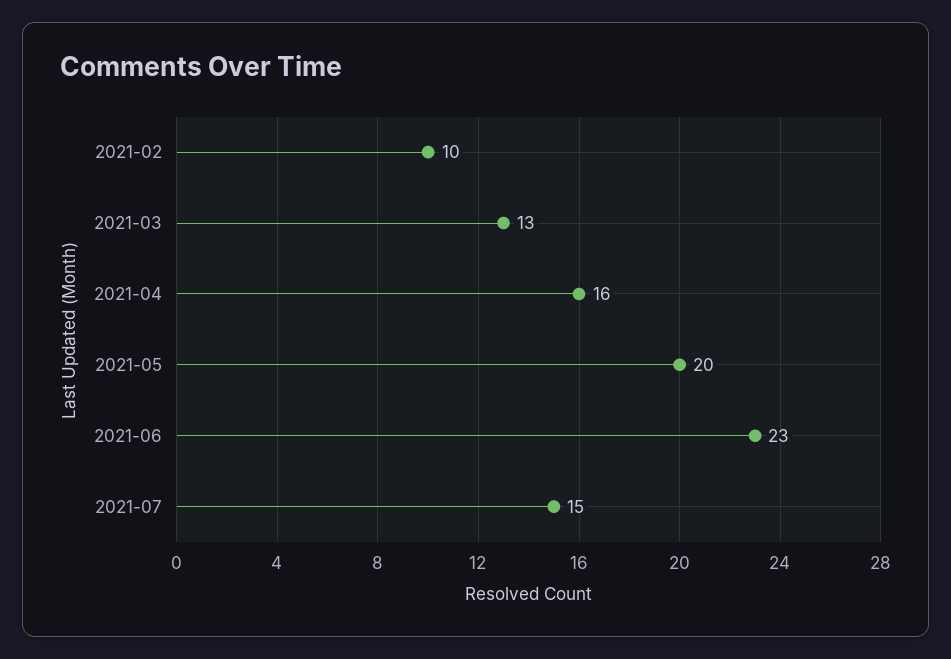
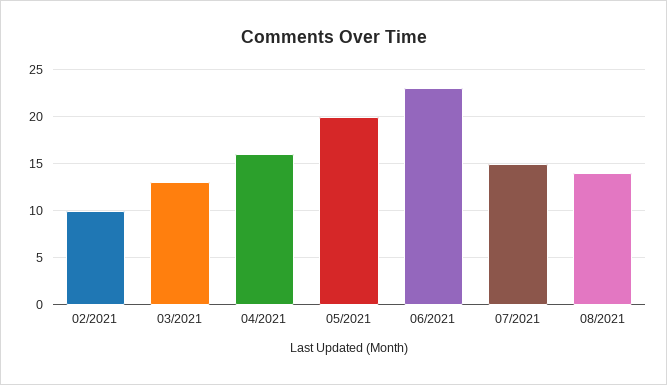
08/2021: none -> 14

